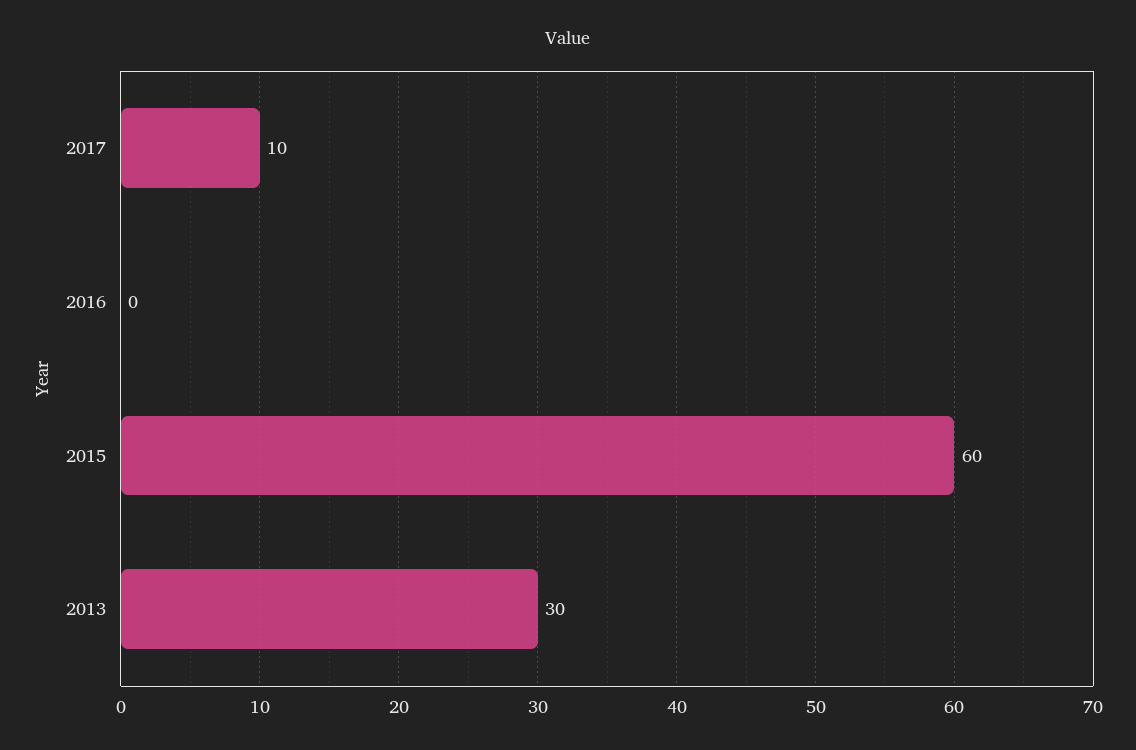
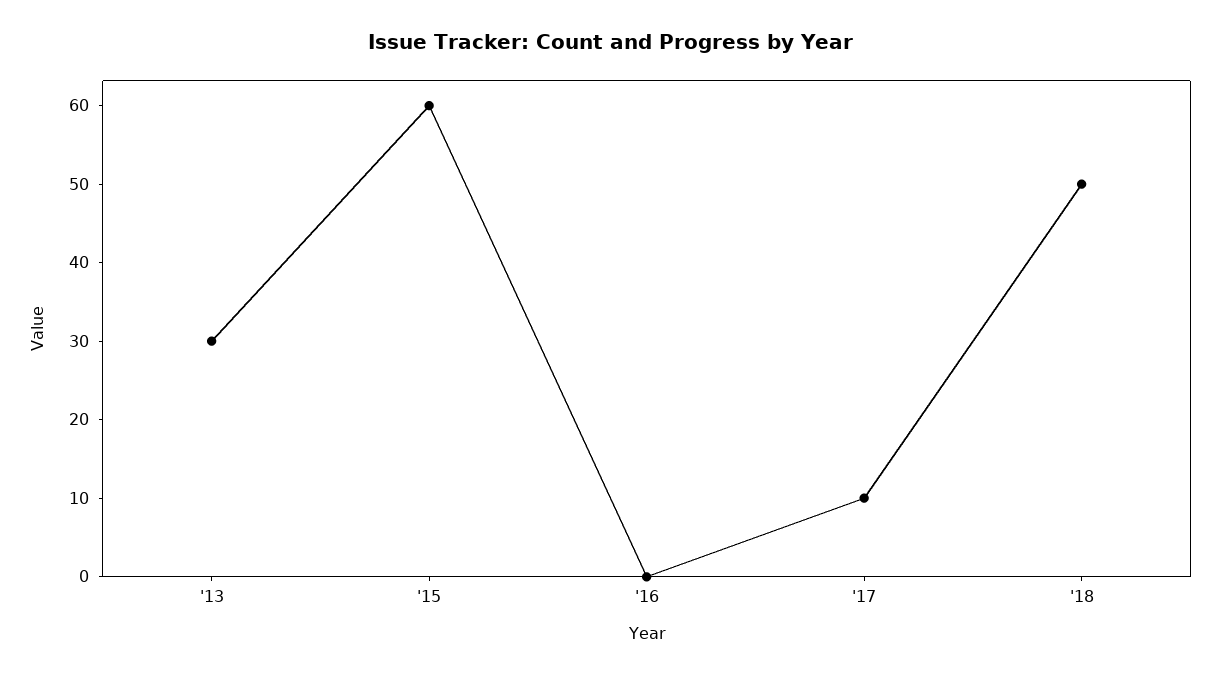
'18: none -> 50

